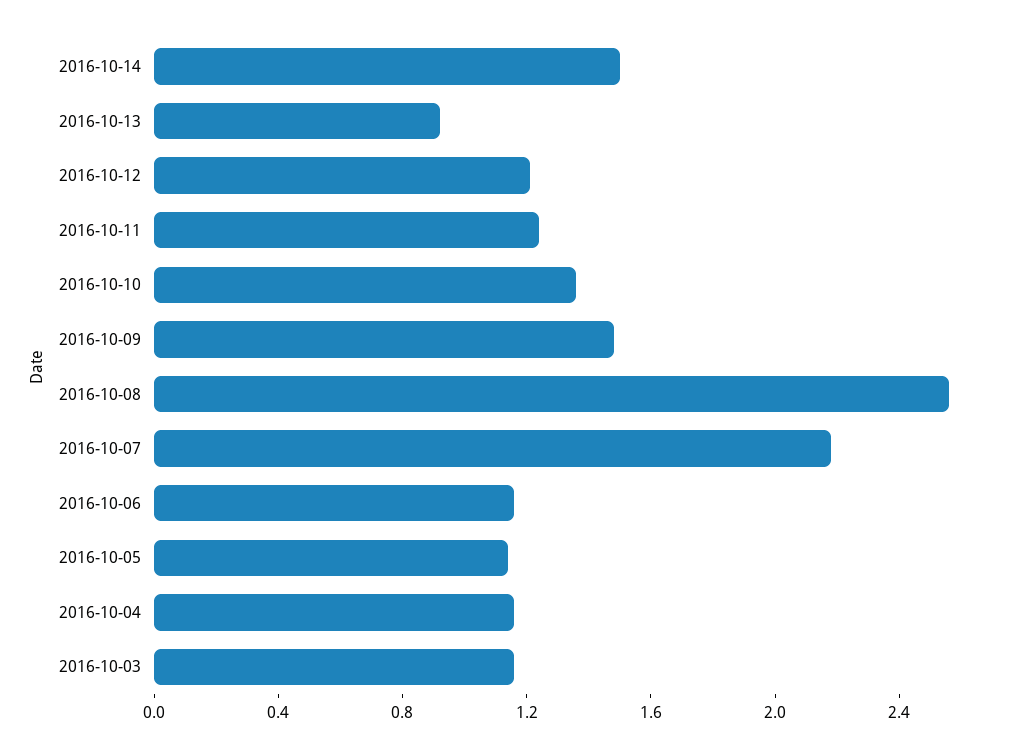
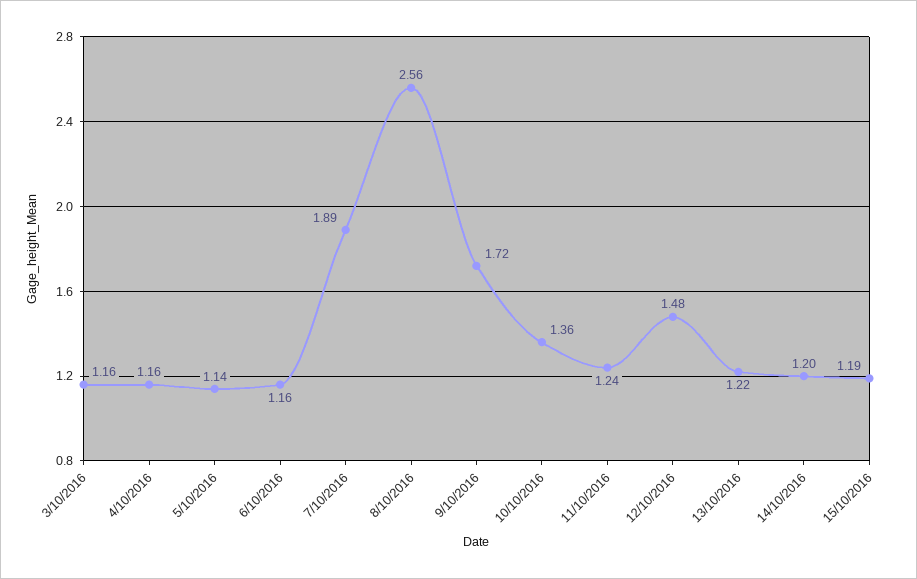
2016-10-14: 1.5 -> 1.2
2016-10-13: 0.9 -> 1.22
2016-10-12: 1.2 -> 1.48
2016-10-09: 1.5 -> 1.72
2016-10-07: 2.2 -> 1.89
15/10/2016: none -> 1.19

